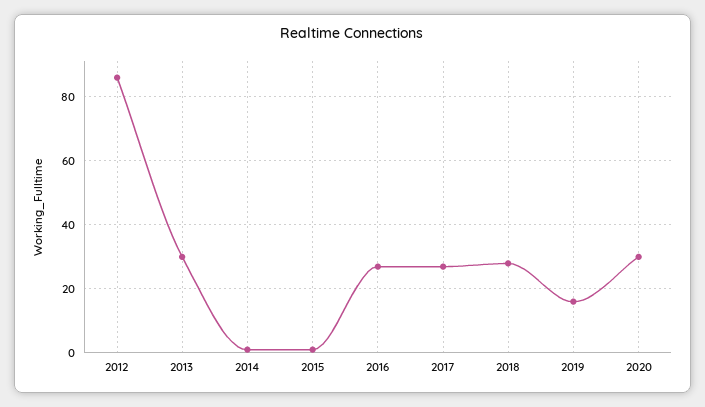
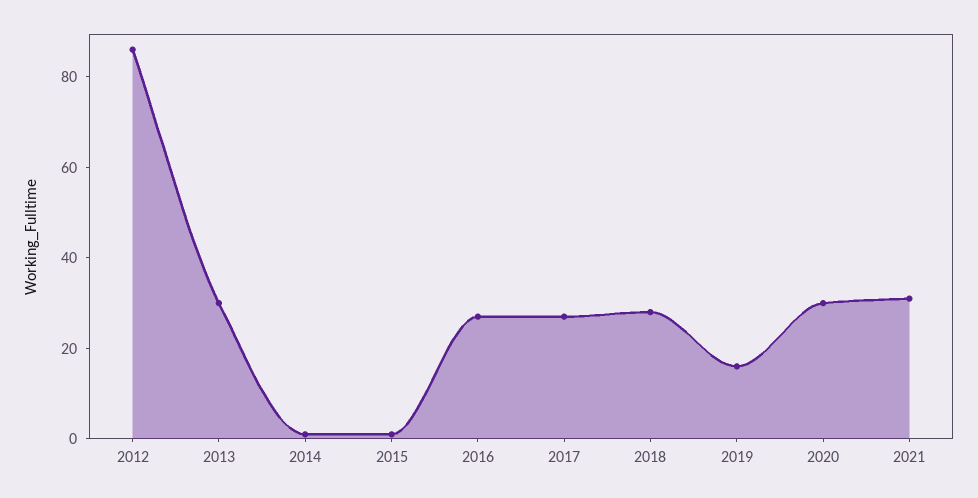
2021: none -> 30

